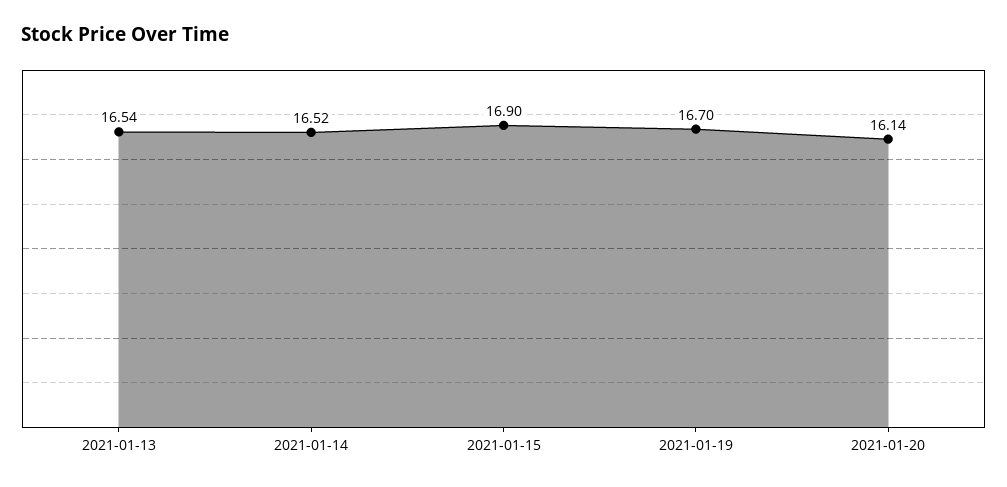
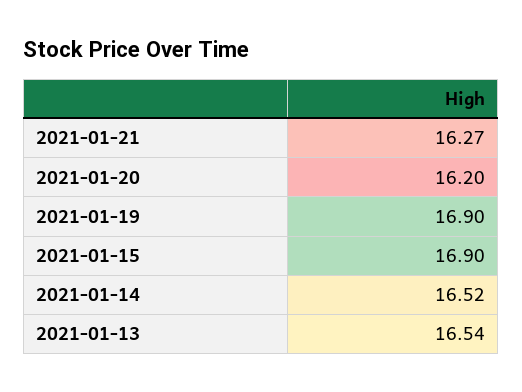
2021-01-19: 16.7 -> 16.9
2021-01-20: 16.14 -> 16.2
2021-01-21: none -> 16.27

